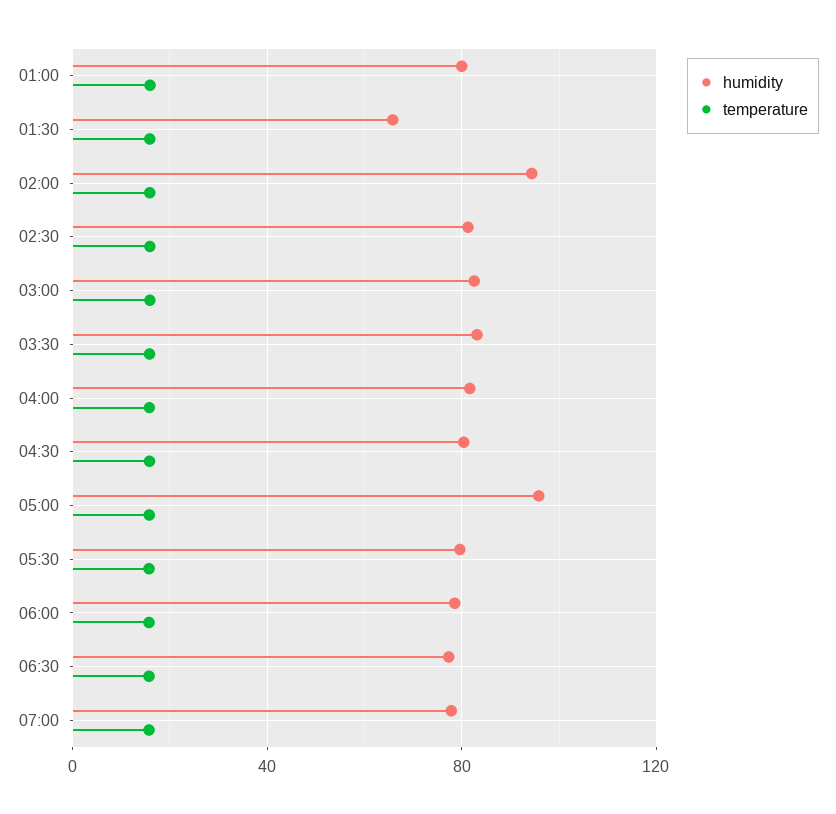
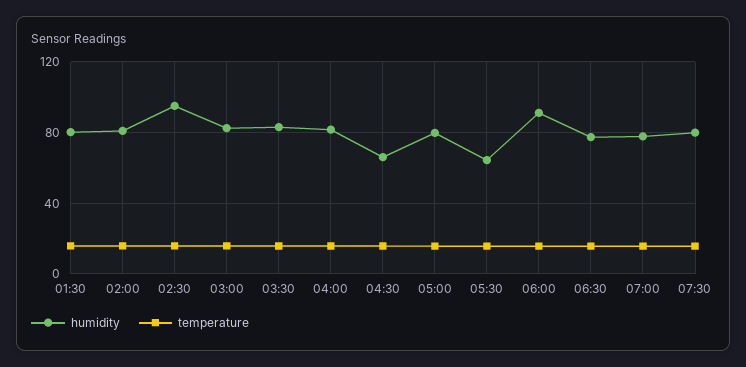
humidity, 01:00: 80 -> none
temperature, 01:00: 15 -> none
humidity, 01:30: 65 -> 80
humidity, 02:00: 95 -> 80
humidity, 02:30: 80 -> 95
humidity, 04:30: 80 -> 65
humidity, 05:00: 95 -> 80
humidity, 05:30: 80 -> 65
humidity, 06:00: 80 -> 90
humidity, 07:30: none -> 80
temperature, 07:30: none -> 15

